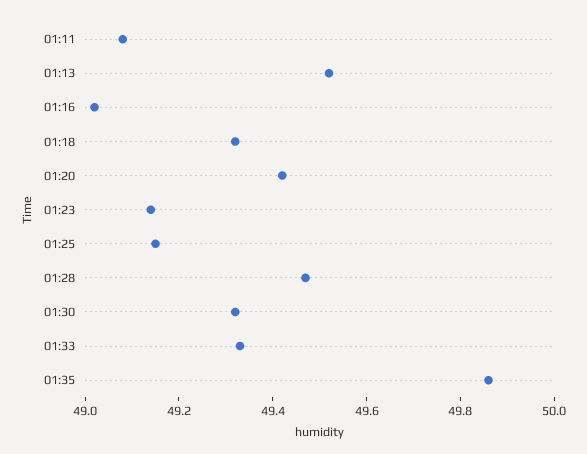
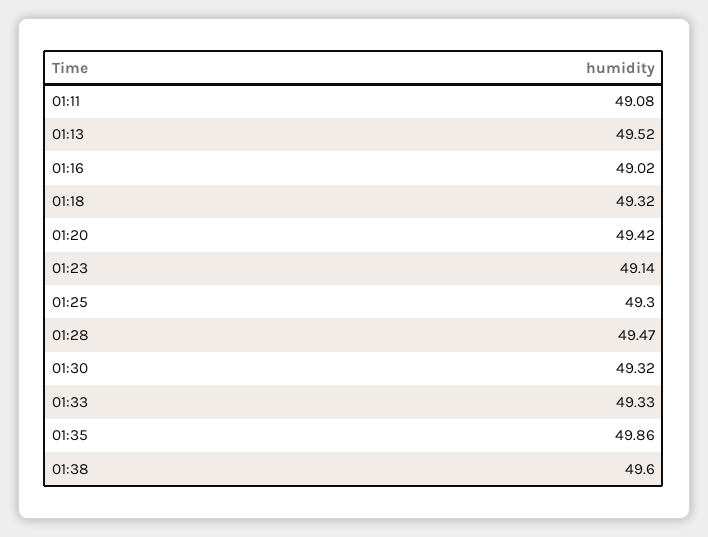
01:25: 49.15 -> 49.3
01:38: none -> 49.6

